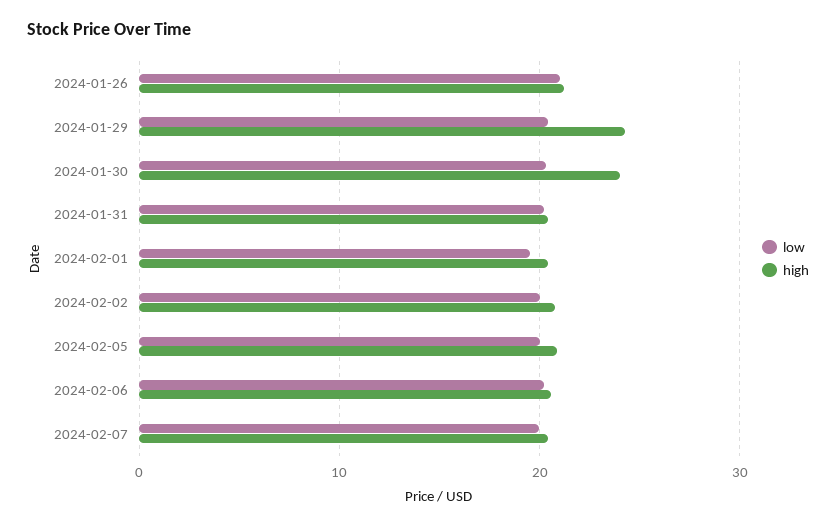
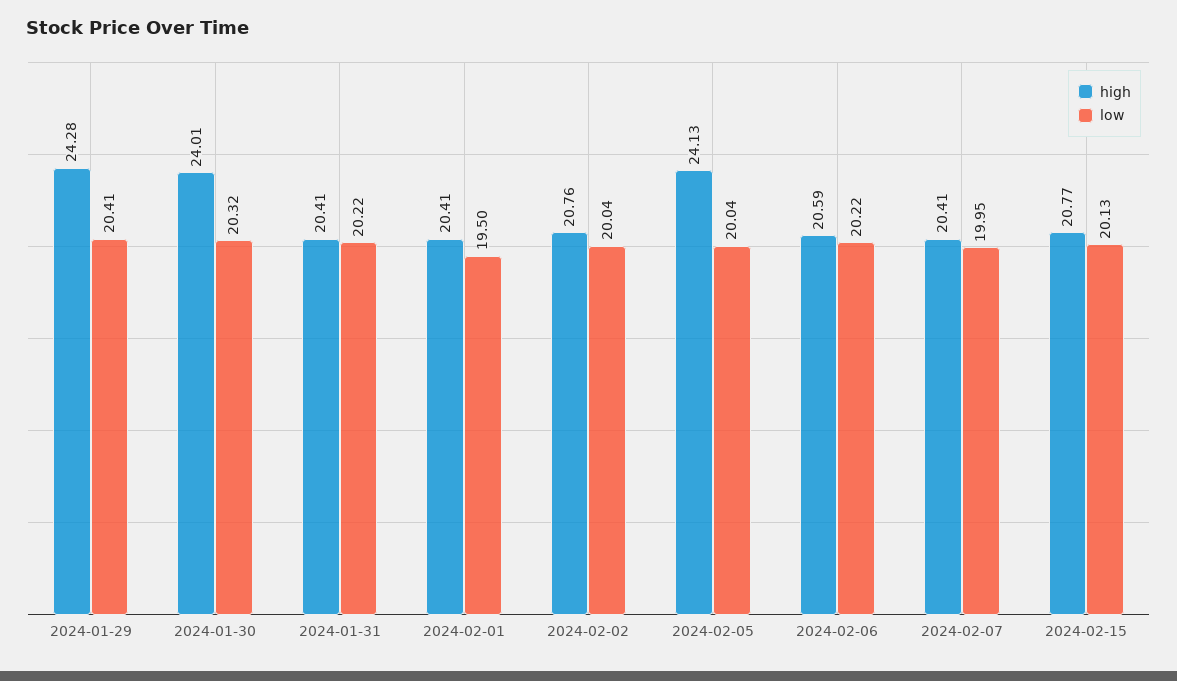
low, 2024-01-26: 21 -> none
high, 2024-01-26: 21 -> none
high, 2024-02-05: 21 -> 24.13
high, 2024-02-15: none -> 20.77
low, 2024-02-15: none -> 20.13

